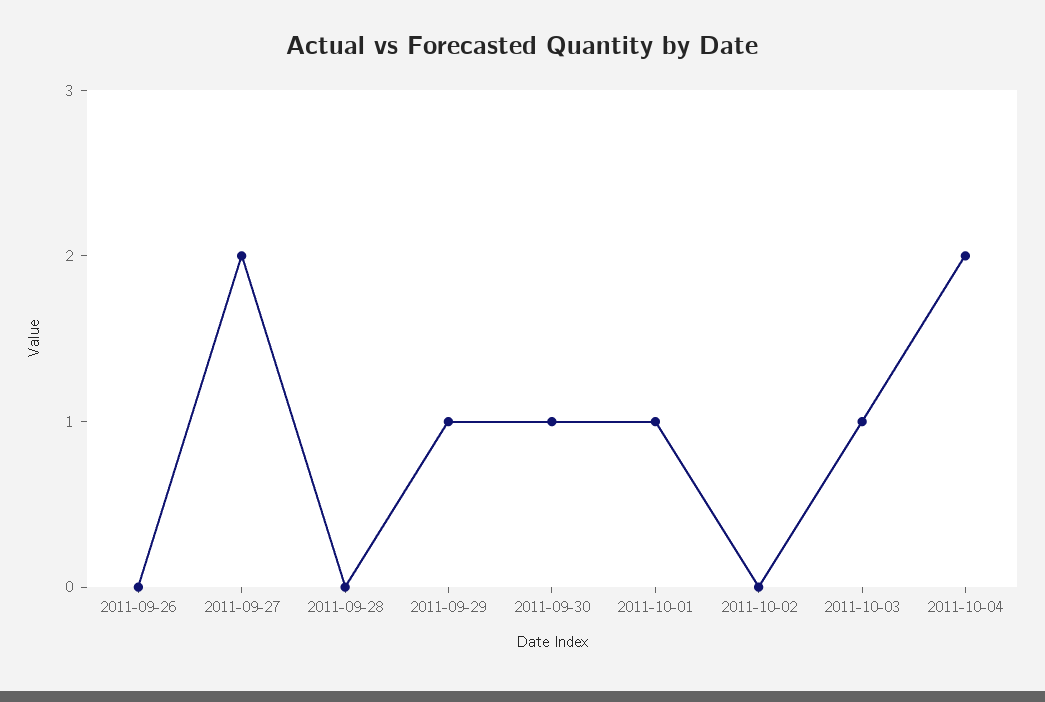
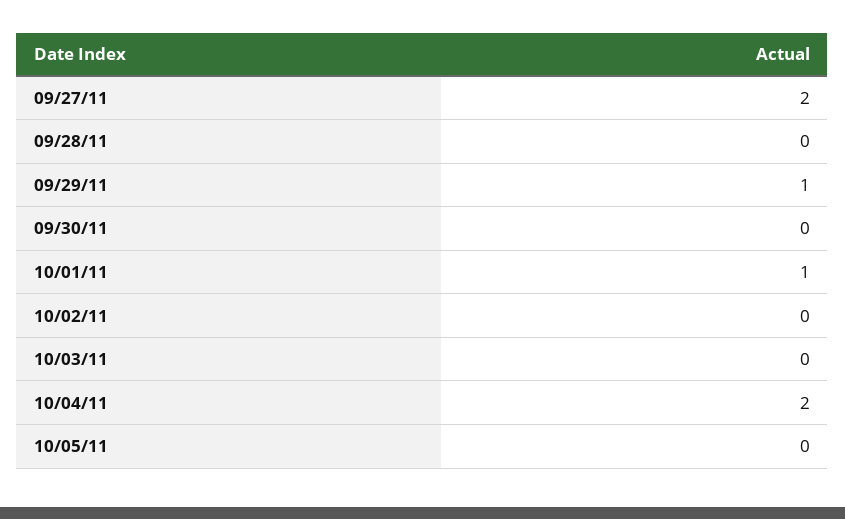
2011-09-26: 0 -> none
2011-09-30: 1 -> 0
2011-10-03: 1 -> 0
10/05/11: none -> 0

